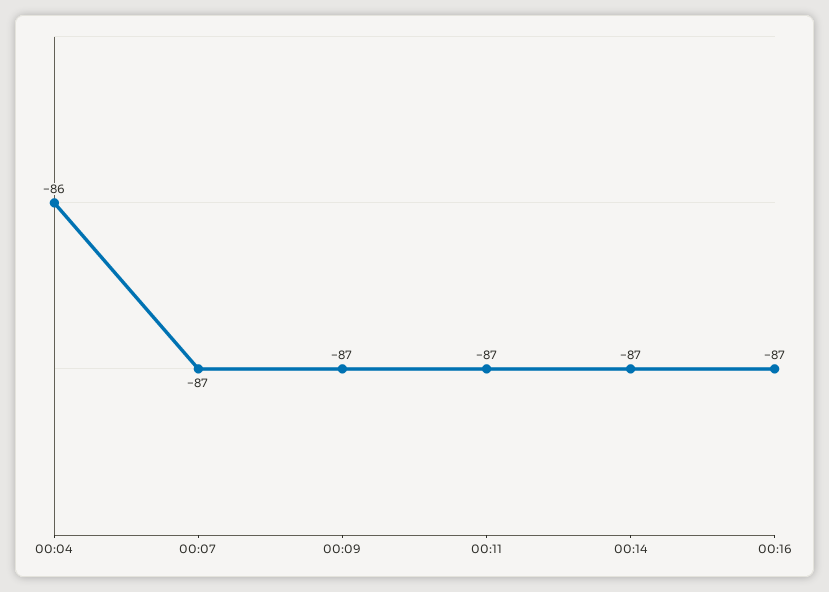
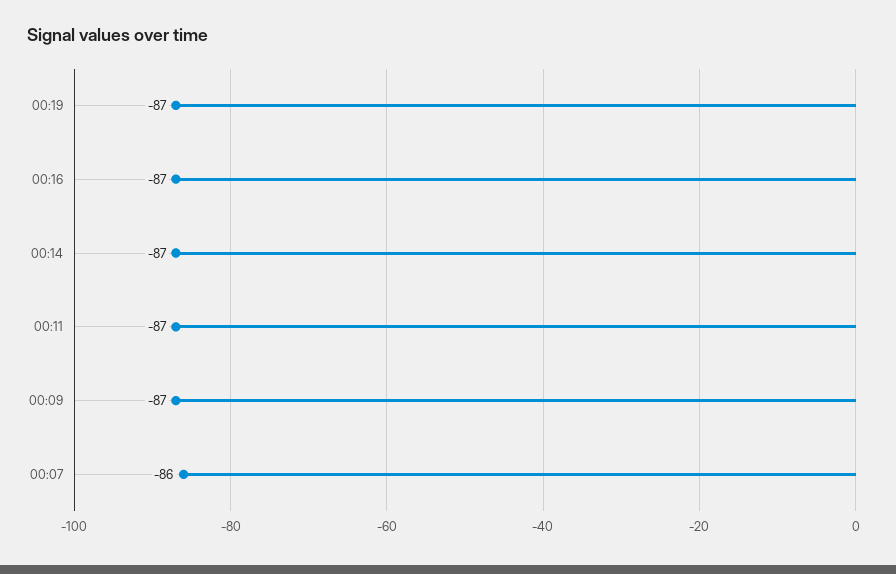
00:04: -86 -> none
00:07: -87 -> -86
00:19: none -> -87

